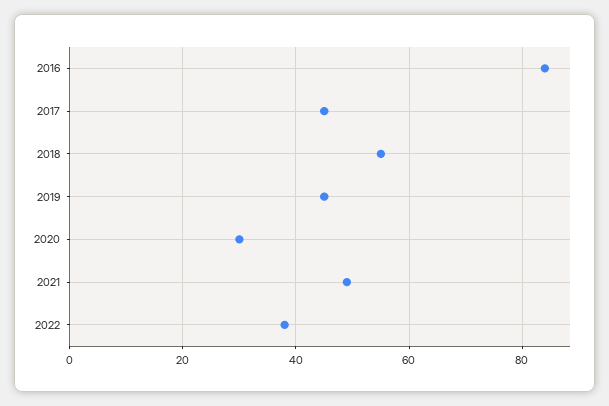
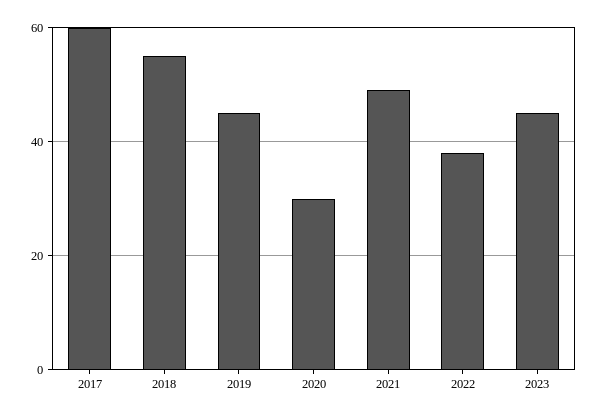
2016: 85 -> none
2017: 45 -> 60
2023: none -> 45

